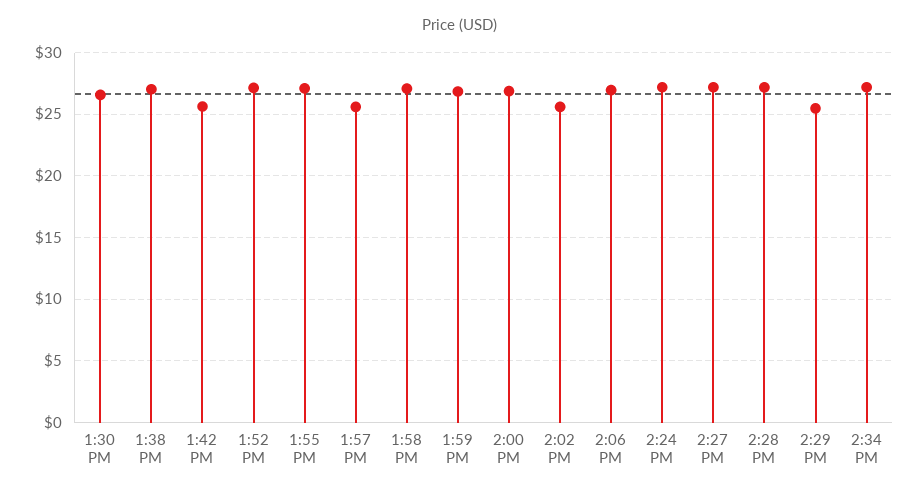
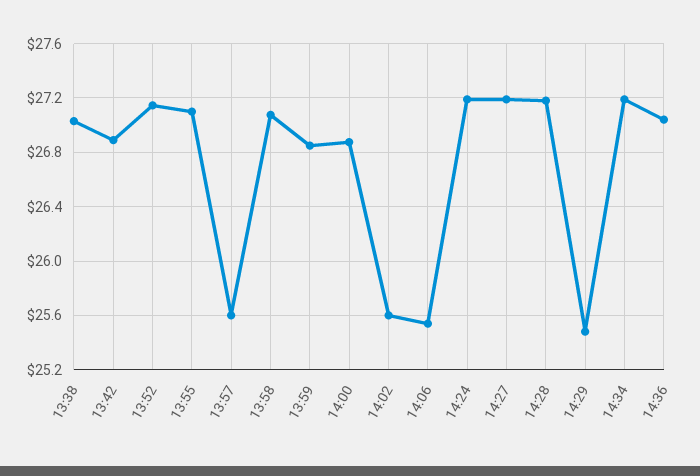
1:30 PM: 26.5 -> none
1:42 PM: 25.5 -> 26.9
2:06 PM: 27 -> 25.55
14:36: none -> 27.05

